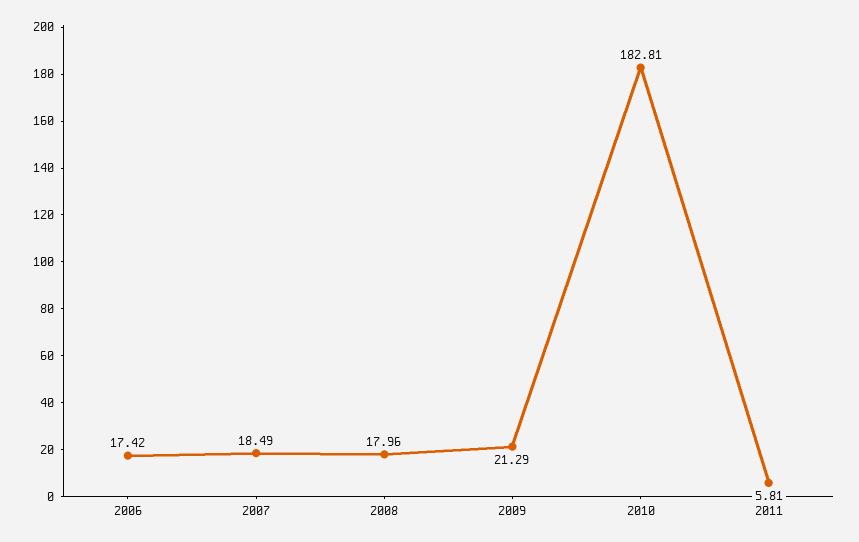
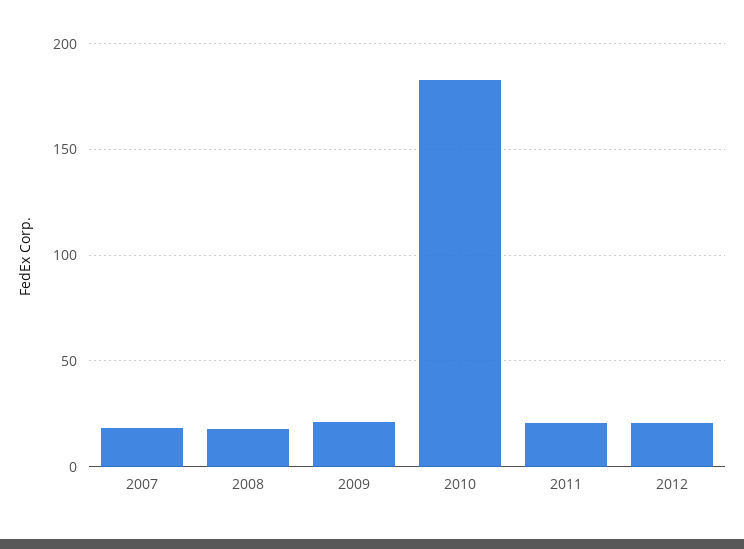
2006: 17.42 -> none
2011: 5.81 -> 20
2012: none -> 20

